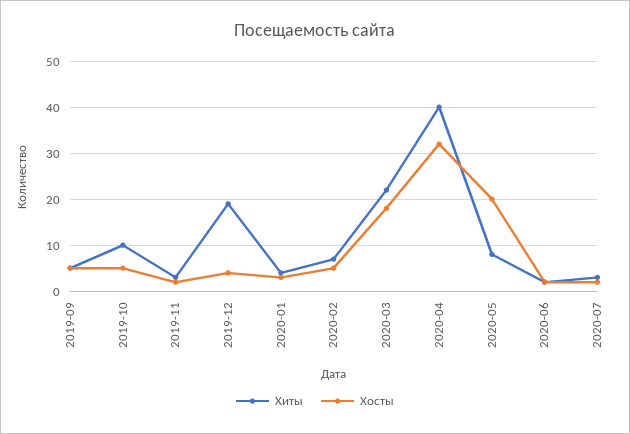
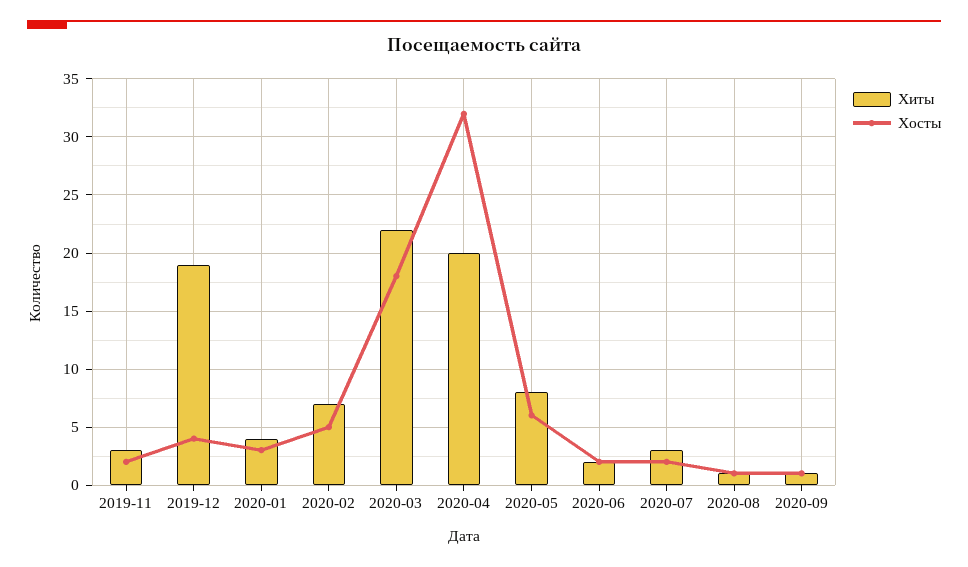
Хиты, 2019-09: 5 -> none
Хосты, 2019-09: 5 -> none
Хиты, 2019-10: 10 -> none
Хосты, 2019-10: 5 -> none
Хиты, 2020-04: 40 -> 20
Хосты, 2020-05: 20 -> 6
Хиты, 2020-08: none -> 1
Хосты, 2020-08: none -> 1
Хиты, 2020-09: none -> 1
Хосты, 2020-09: none -> 1

